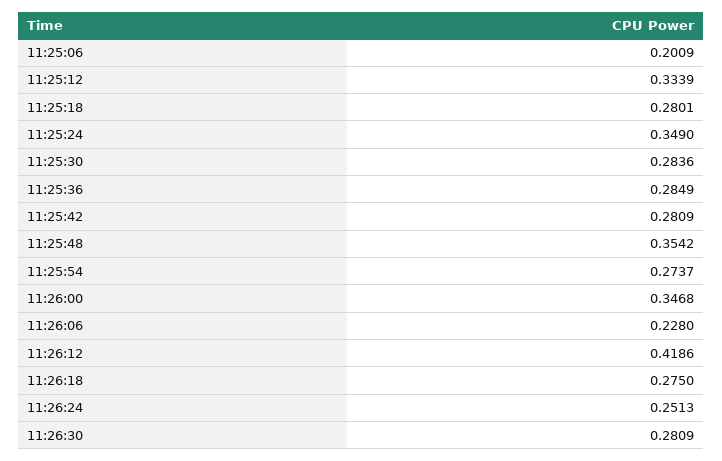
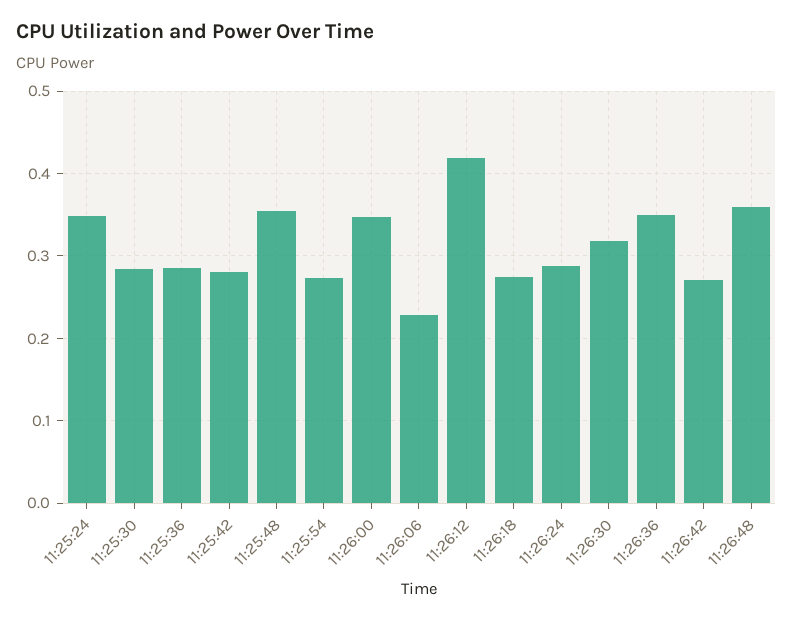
11:25:06: 0.2009 -> none
11:25:12: 0.3339 -> none
11:25:18: 0.2801 -> none
11:26:24: 0.2513 -> 0.29
11:26:30: 0.2809 -> 0.32
11:26:36: none -> 0.35
11:26:42: none -> 0.27
11:26:48: none -> 0.36

